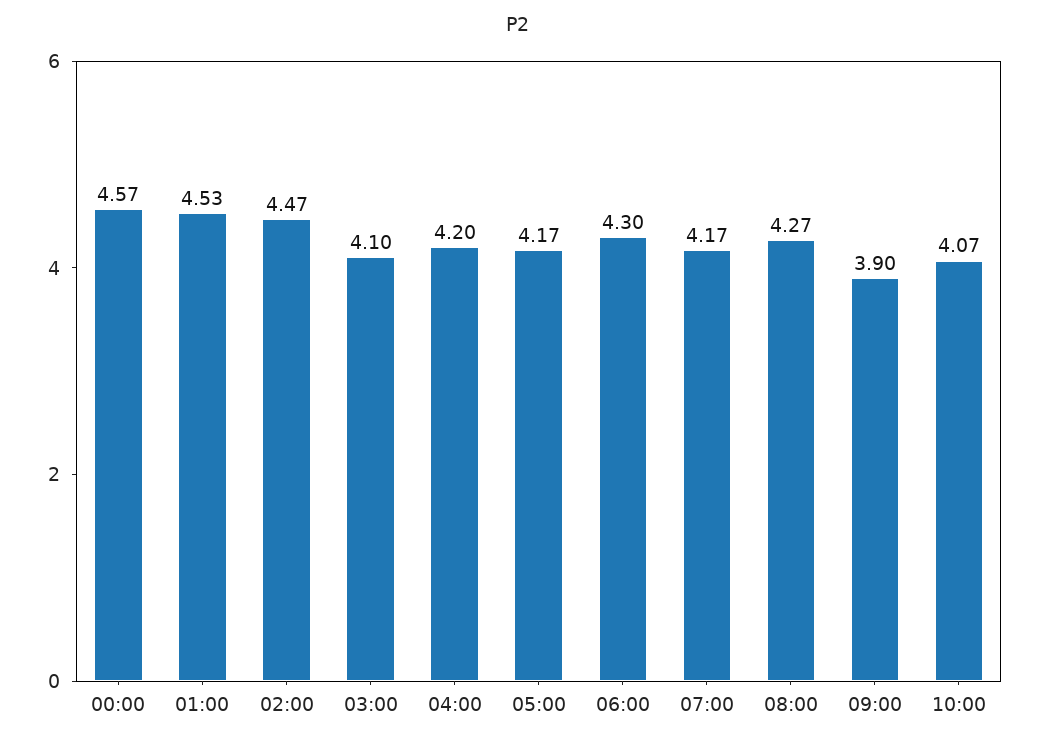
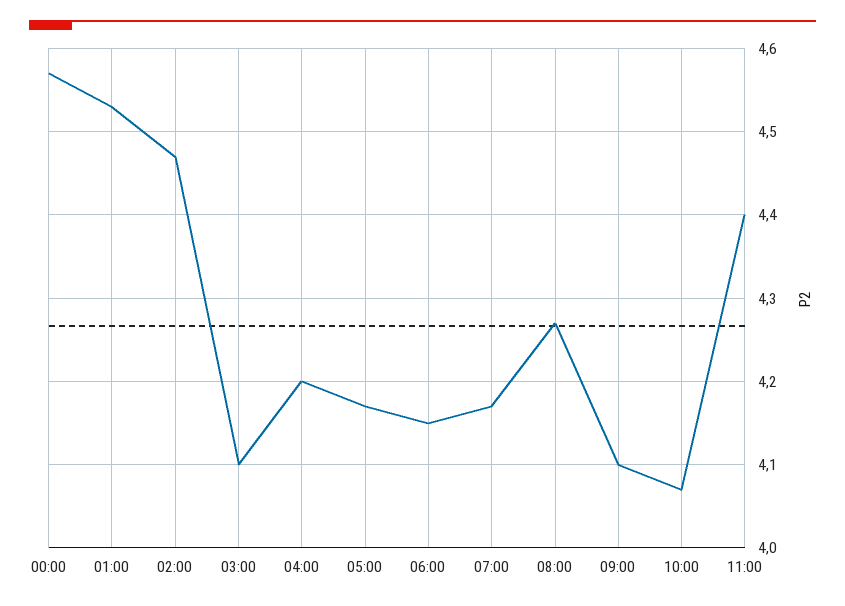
06:00: 4.3 -> 4.15
09:00: 3.9 -> 4.1
11:00: none -> 4.4

